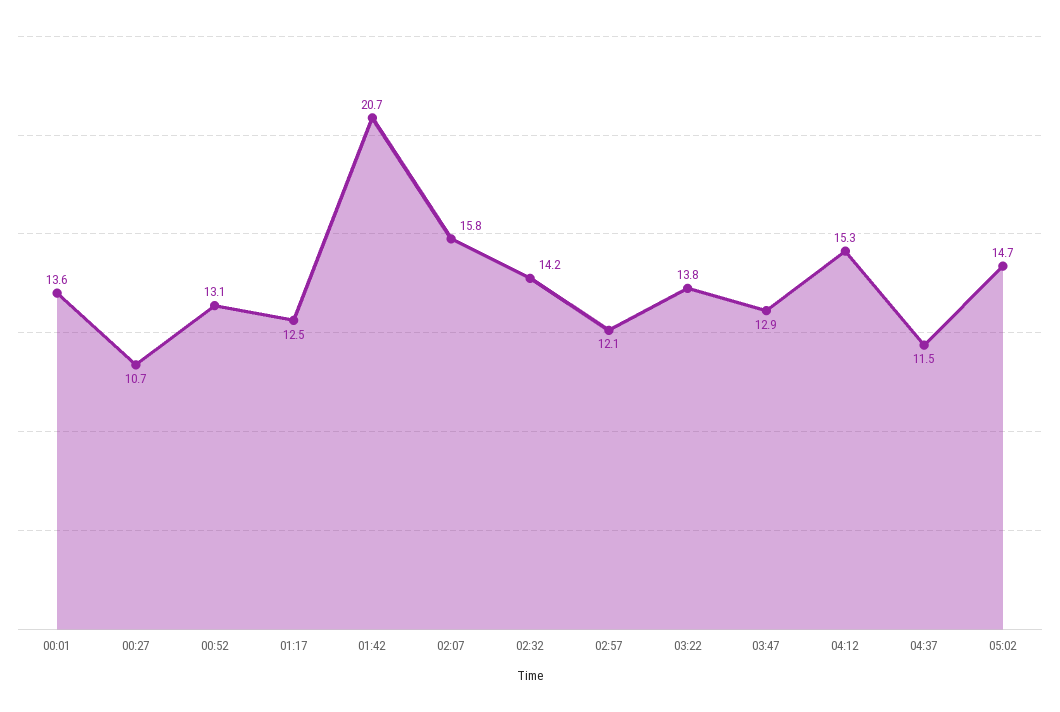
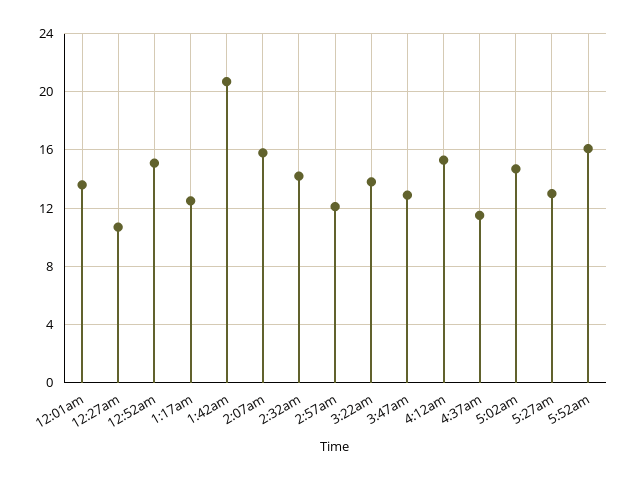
00:52: 13.1 -> 15
5:27am: none -> 13
5:52am: none -> 16

